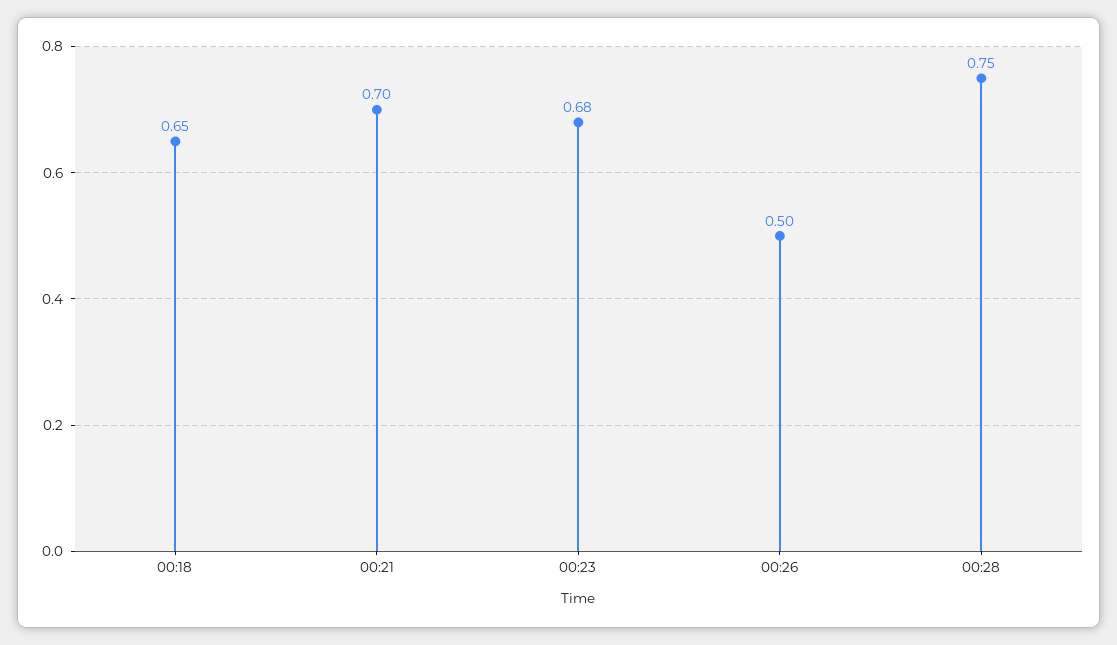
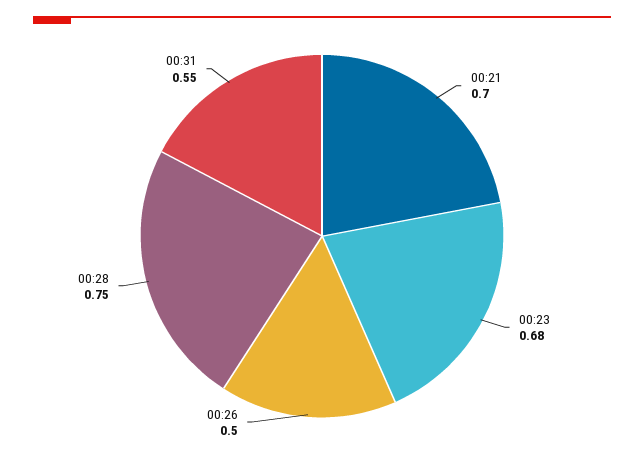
00:18: 0.65 -> none
00:31: none -> 0.55

